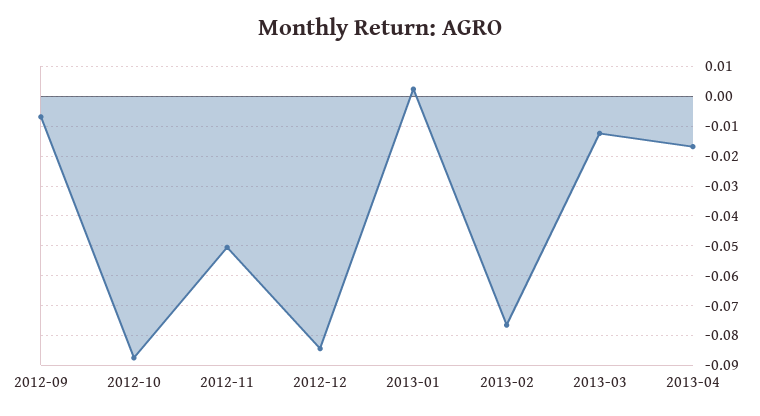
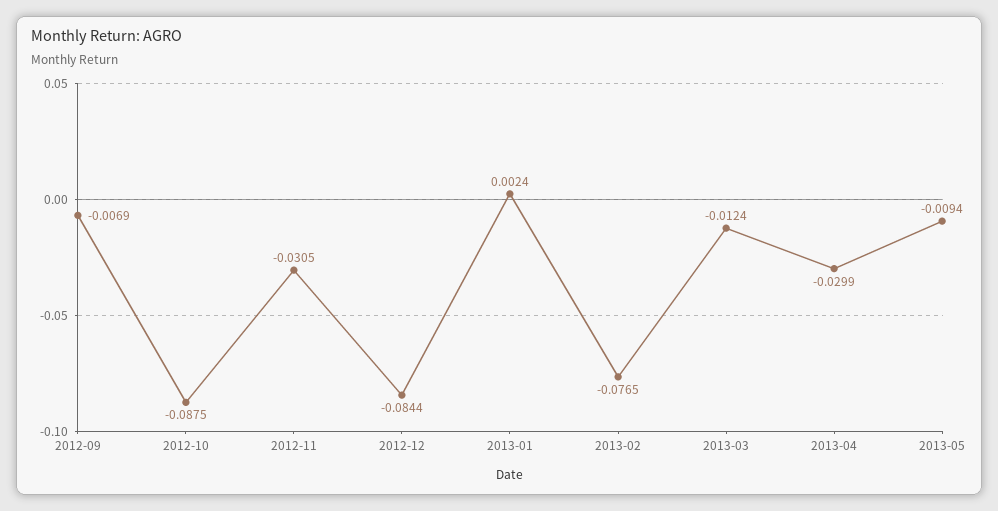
2012-11: -0.05 -> -0.0305
2013-04: -0.0175 -> -0.0299
2013-05: none -> -0.0094

